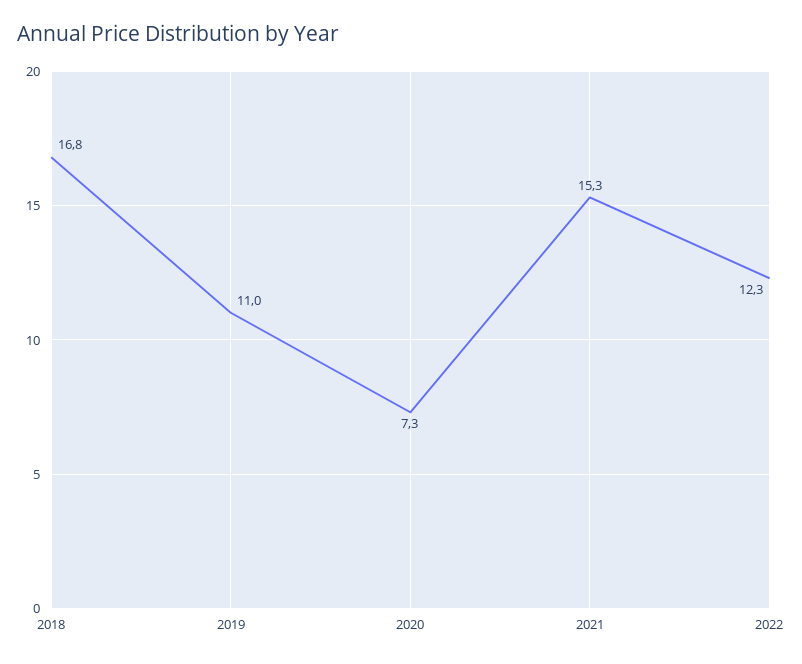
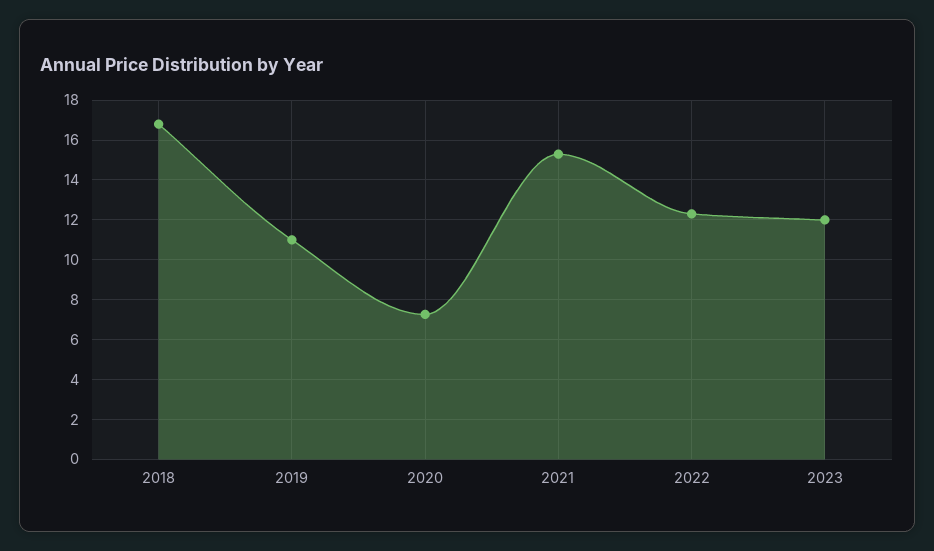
2023: none -> 12

